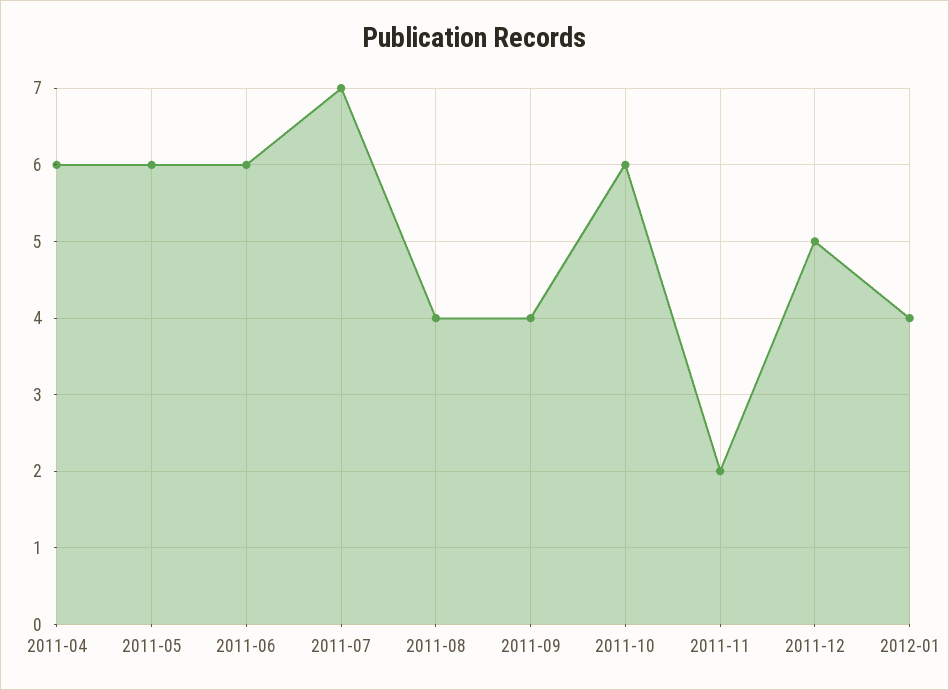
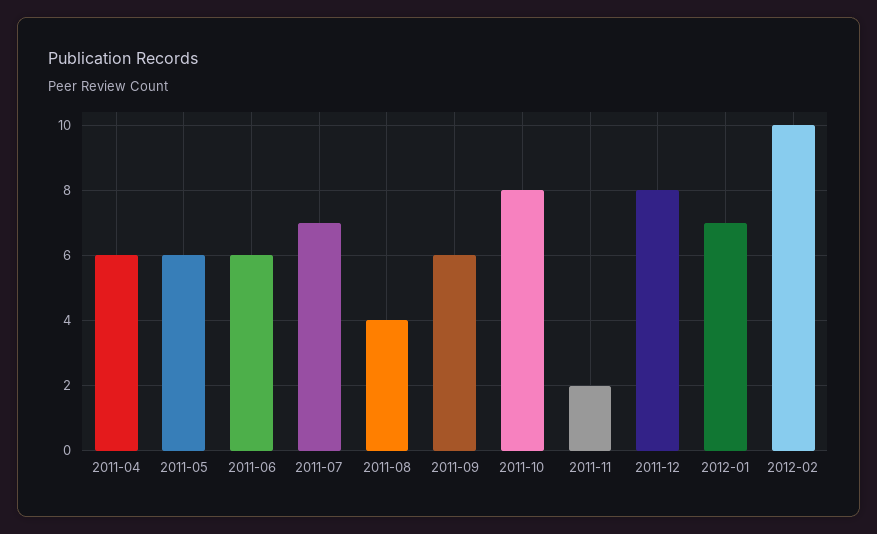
2011-09: 4 -> 6
2011-10: 6 -> 8
2011-12: 5 -> 8
2012-01: 4 -> 7
2012-02: none -> 10

